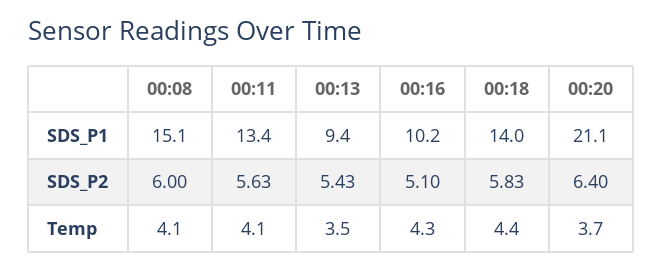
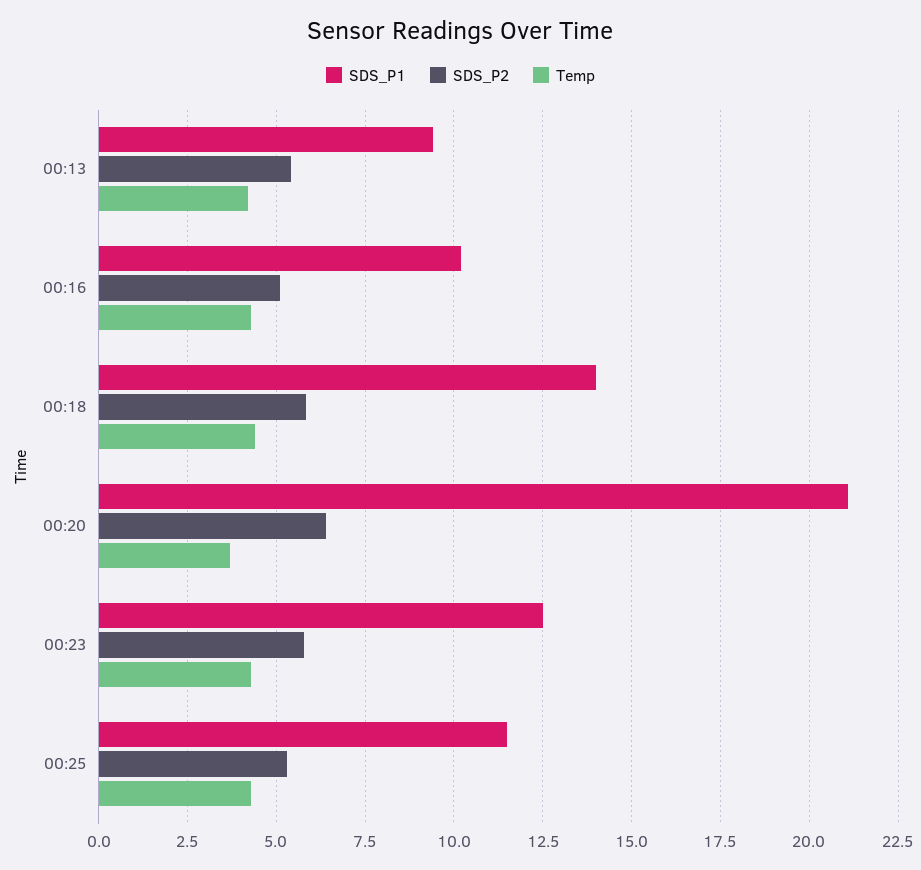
SDS_P1, 00:08: 15.1 -> none
SDS_P1, 00:11: 13.4 -> none
SDS_P2, 00:08: 6 -> none
SDS_P2, 00:11: 5.63 -> none
Temp, 00:08: 4.1 -> none
Temp, 00:11: 4.1 -> none
Temp, 00:13: 3.5 -> 4.25
SDS_P1, 00:23: none -> 12.5
SDS_P2, 00:23: none -> 5.75
Temp, 00:23: none -> 4.25
SDS_P1, 00:25: none -> 11.5
SDS_P2, 00:25: none -> 5.25
Temp, 00:25: none -> 4.25

